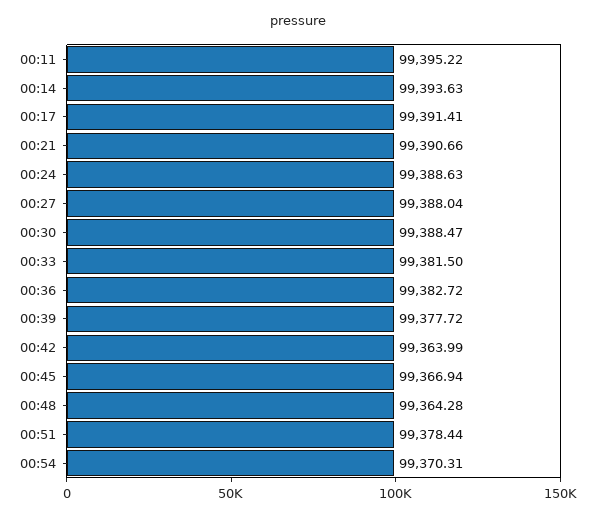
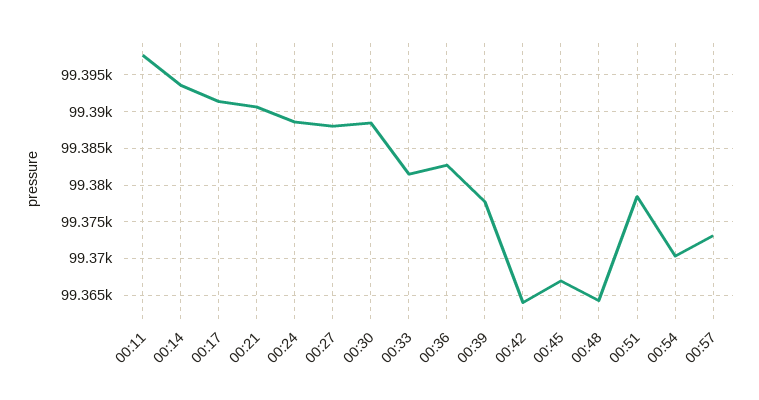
00:11: 99395.22 -> 99398
00:57: none -> 99373

